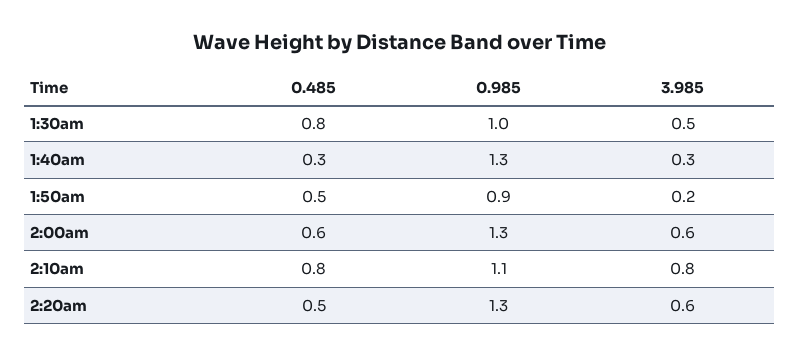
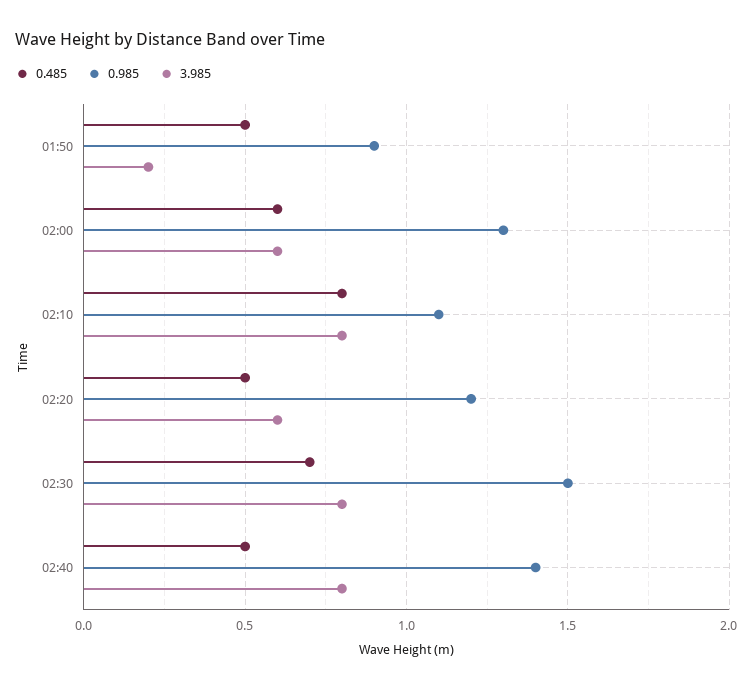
0.485, 1:30am: 0.8 -> none
0.985, 1:30am: 1 -> none
3.985, 1:30am: 0.5 -> none
0.485, 1:40am: 0.3 -> none
0.985, 1:40am: 1.3 -> none
3.985, 1:40am: 0.3 -> none
0.985, 2:20am: 1.3 -> 1.2
0.485, 02:30: none -> 0.7
0.985, 02:30: none -> 1.5
3.985, 02:30: none -> 0.8
0.485, 02:40: none -> 0.5
0.985, 02:40: none -> 1.4
3.985, 02:40: none -> 0.8

